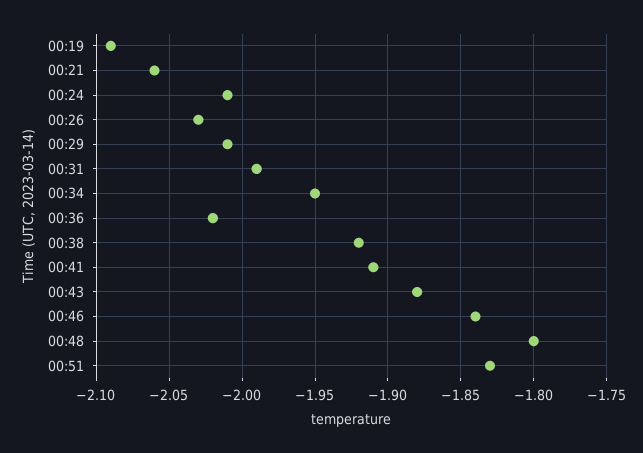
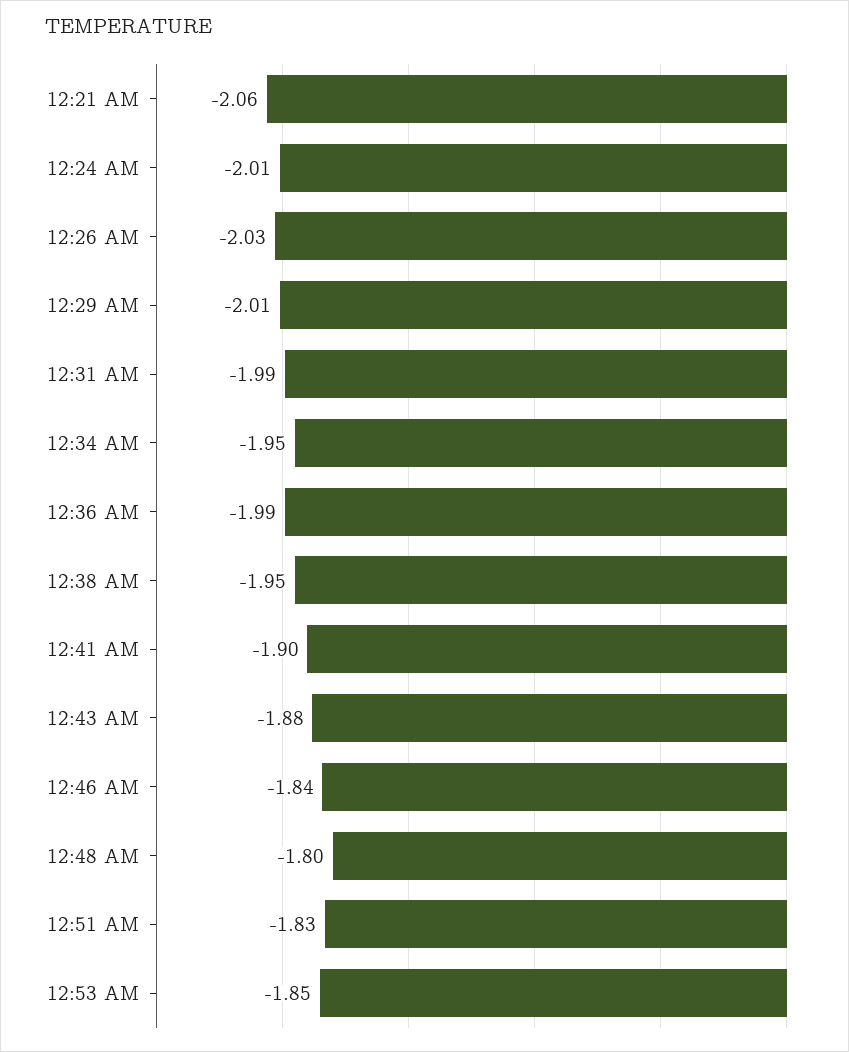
00:19: -2.09 -> none
00:36: -2.02 -> -1.99
00:38: -1.92 -> -1.95
00:41: -1.91 -> -1.9
12:53 AM: none -> -1.85

